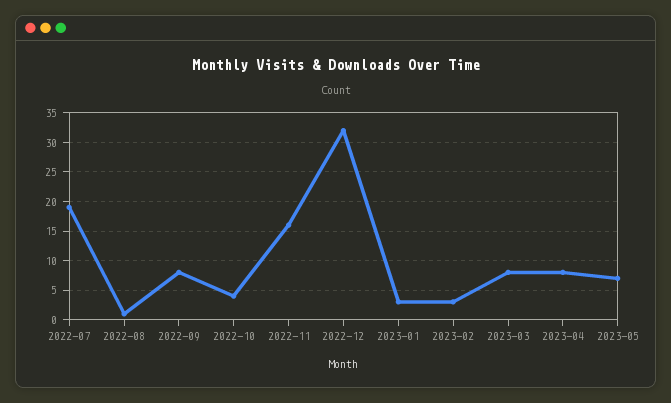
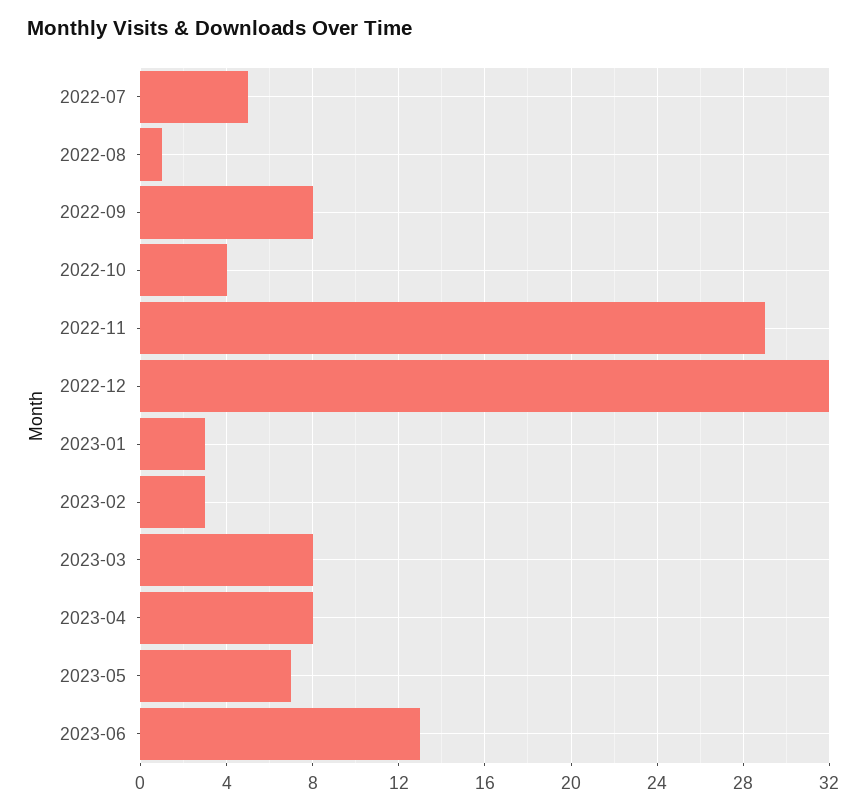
2022-07: 20 -> 5
2022-11: 15 -> 29
2023-06: none -> 13

